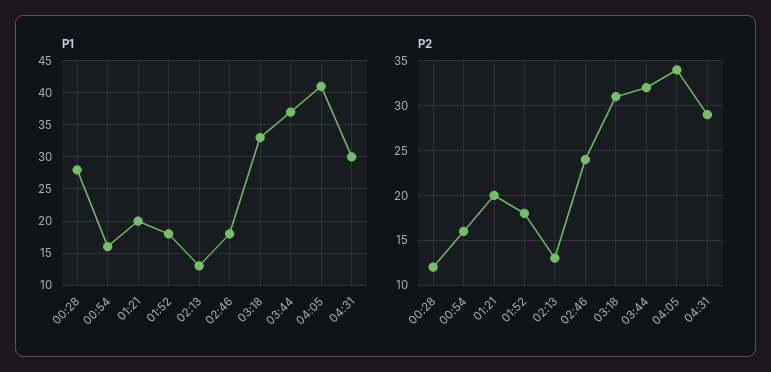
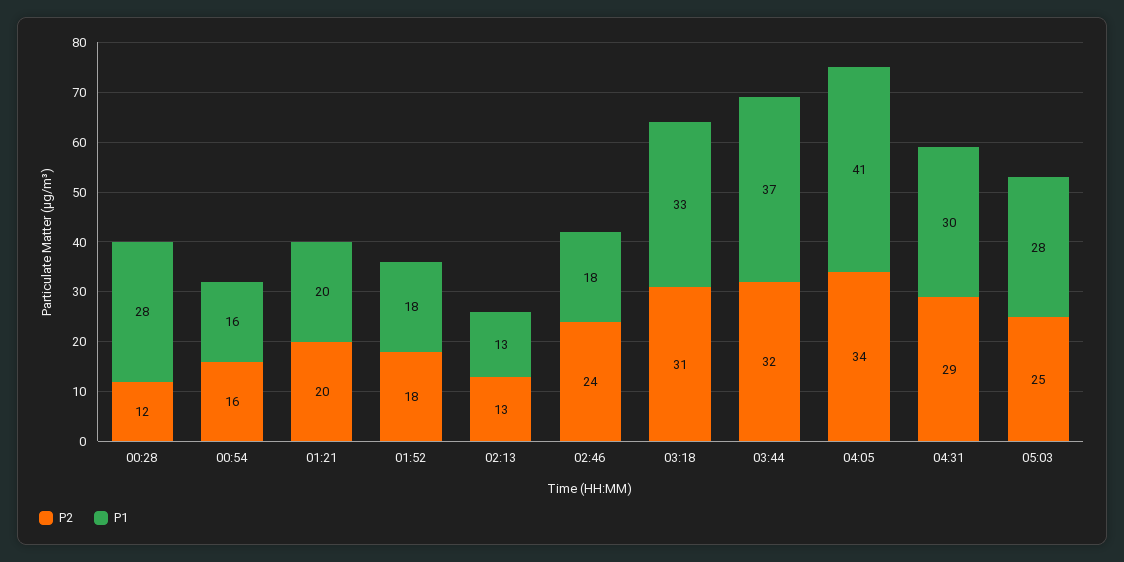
P2, 05:03: none -> 25
P1, 05:03: none -> 28

